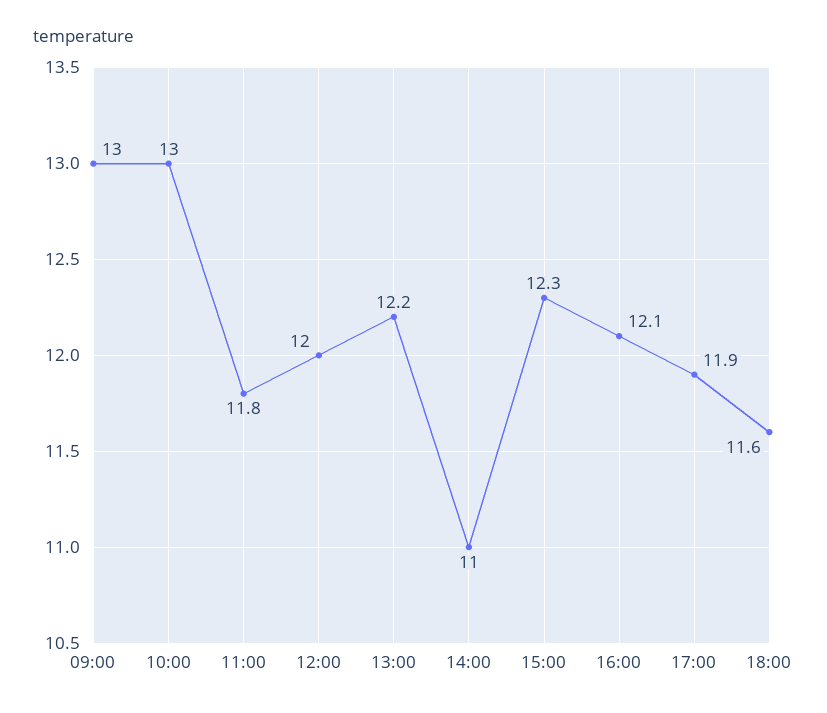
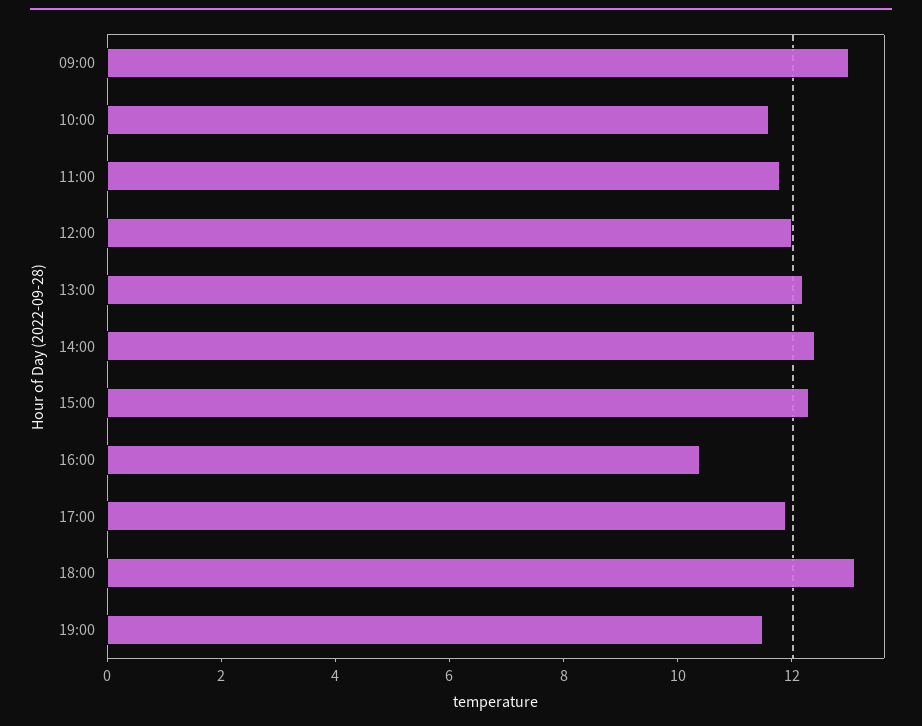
10:00: 13 -> 11.5
14:00: 11 -> 12.5
16:00: 12.1 -> 10.5
18:00: 11.6 -> 13
19:00: none -> 11.5

